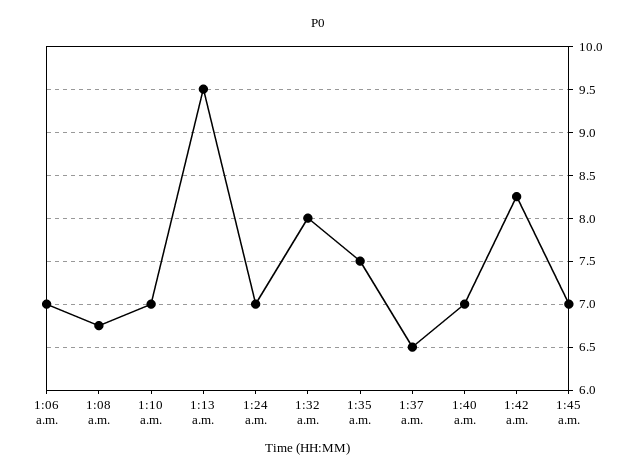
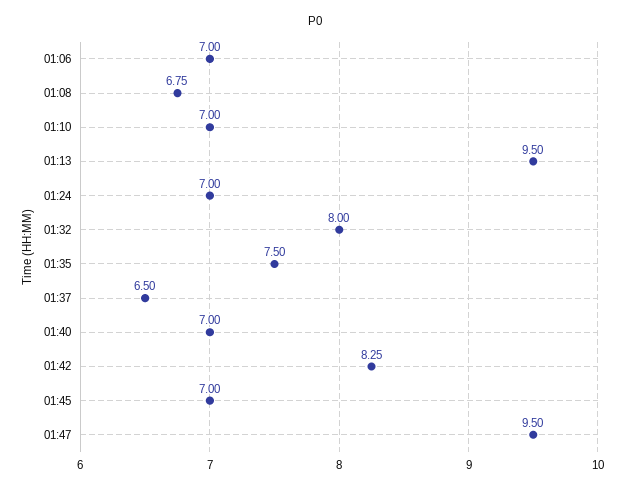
01:47: none -> 9.5

